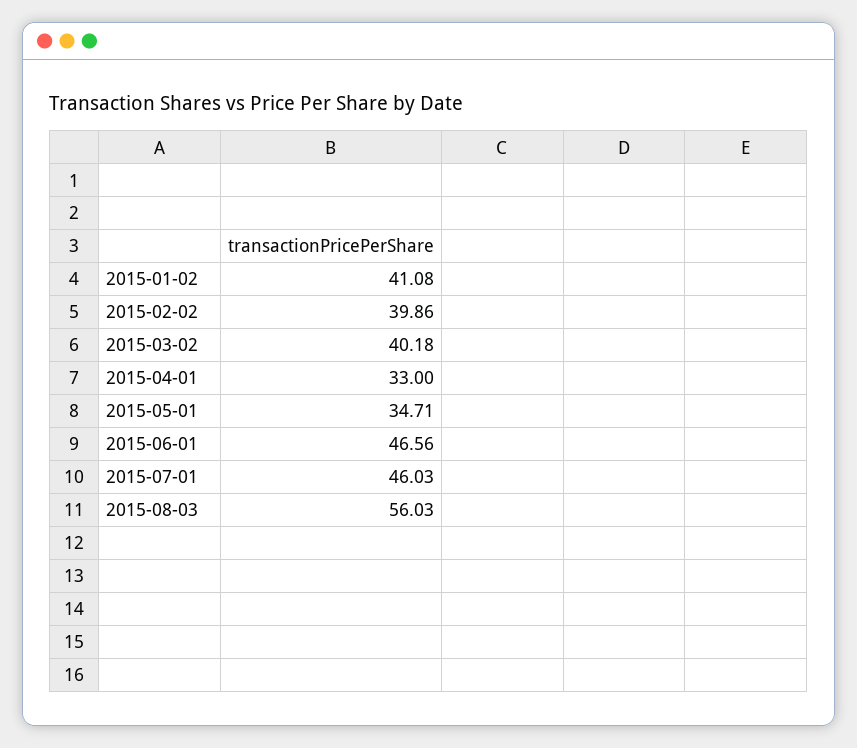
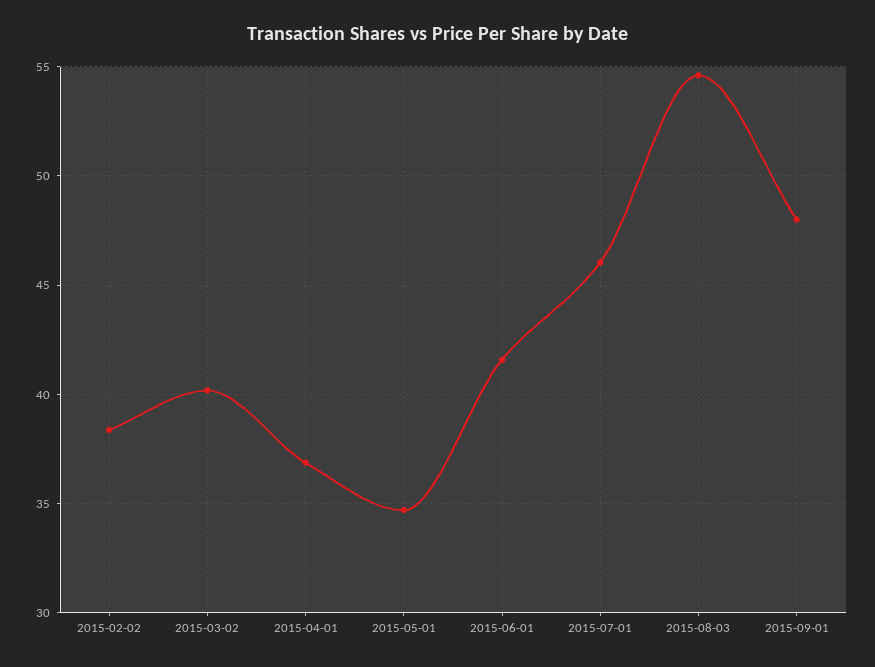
2015-01-02: 41.08 -> none
2015-02-02: 39.86 -> 38.5
2015-04-01: 33 -> 37
2015-06-01: 46.56 -> 41.5
2015-08-03: 56.03 -> 54.5
2015-09-01: none -> 48

